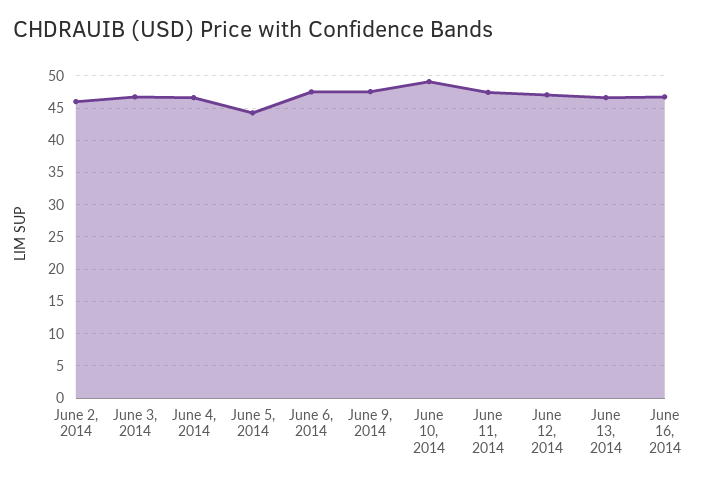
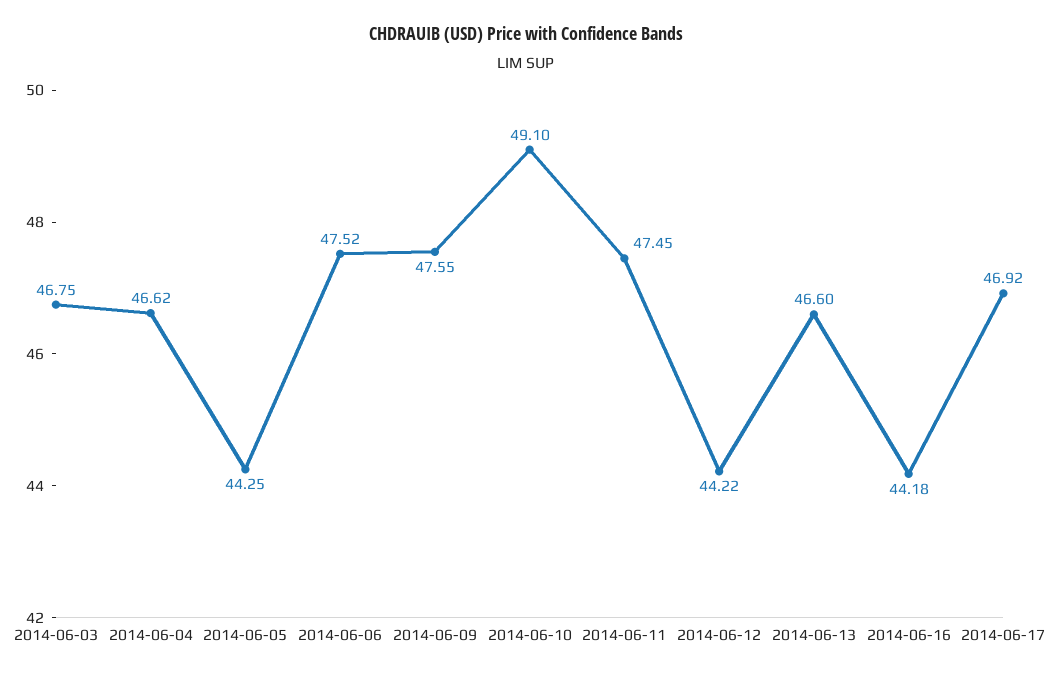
June 2, 2014: 46 -> none
June 12, 2014: 47 -> 44.22
June 16, 2014: 47 -> 44.18
2014-06-17: none -> 46.92

